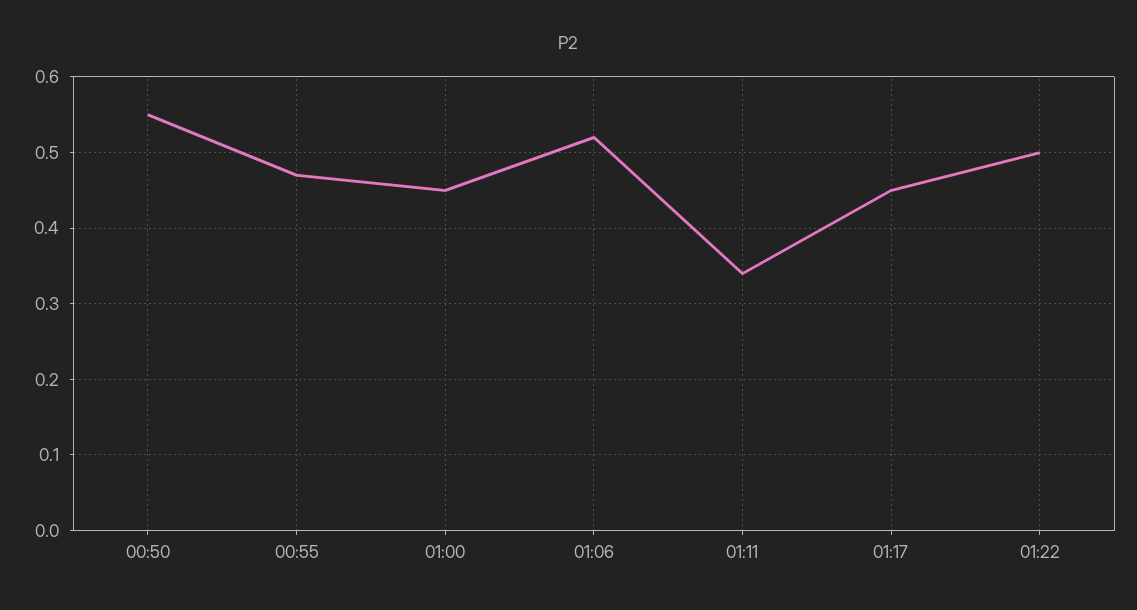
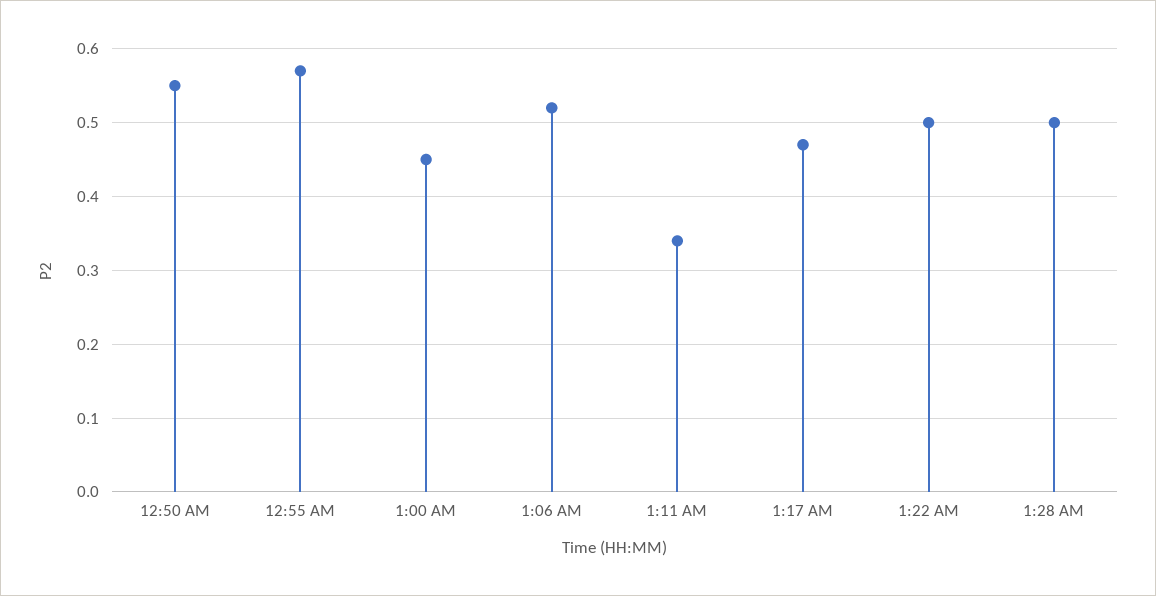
00:55: 0.47 -> 0.57
01:17: 0.45 -> 0.47
1:28 AM: none -> 0.5

